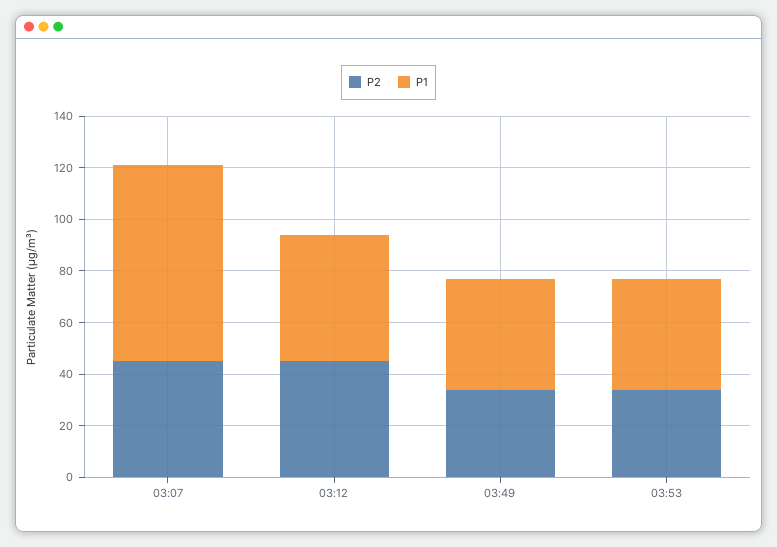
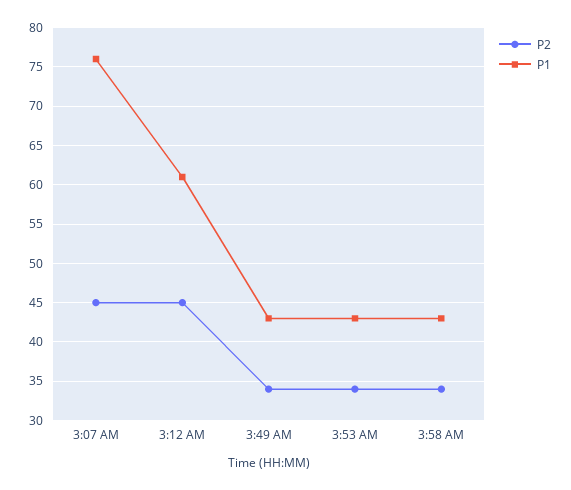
P1, 03:12: 50 -> 61
P2, 3:58 AM: none -> 34
P1, 3:58 AM: none -> 43

